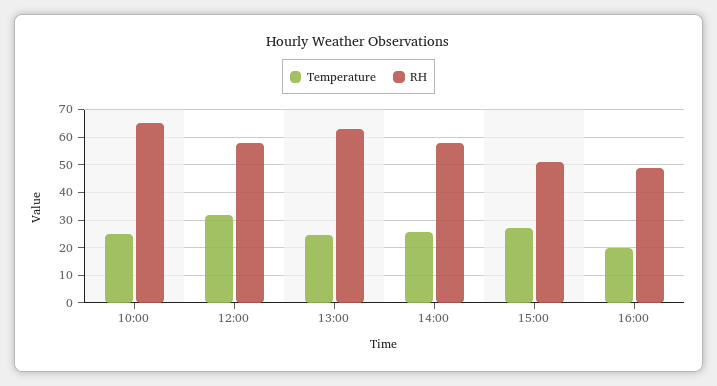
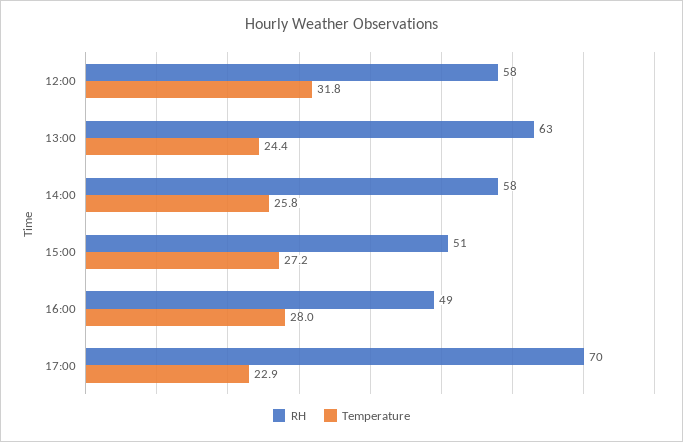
Temperature, 10:00: 25 -> none
RH, 10:00: 65 -> none
Temperature, 16:00: 20 -> 28
RH, 17:00: none -> 70
Temperature, 17:00: none -> 22.9

